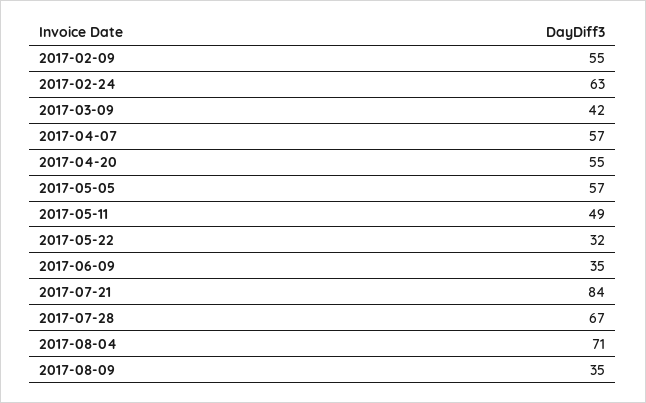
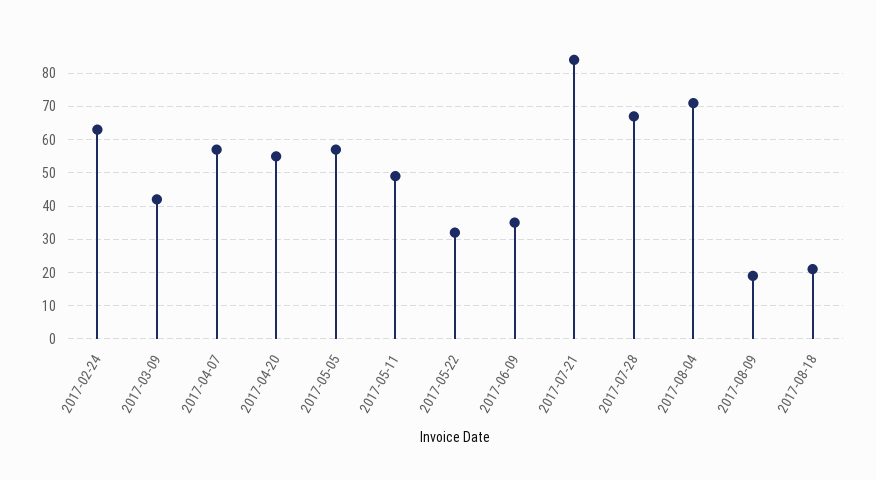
2017-02-09: 55 -> none
2017-08-09: 35 -> 20
2017-08-18: none -> 20

